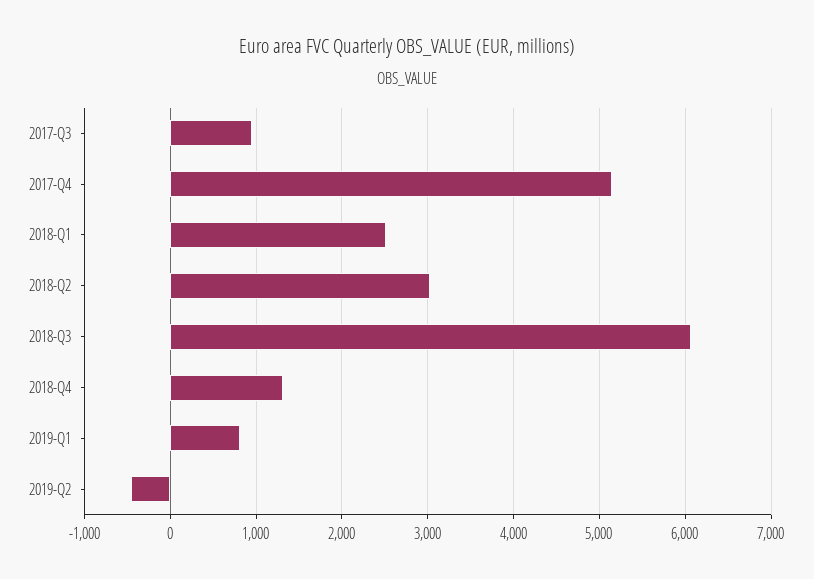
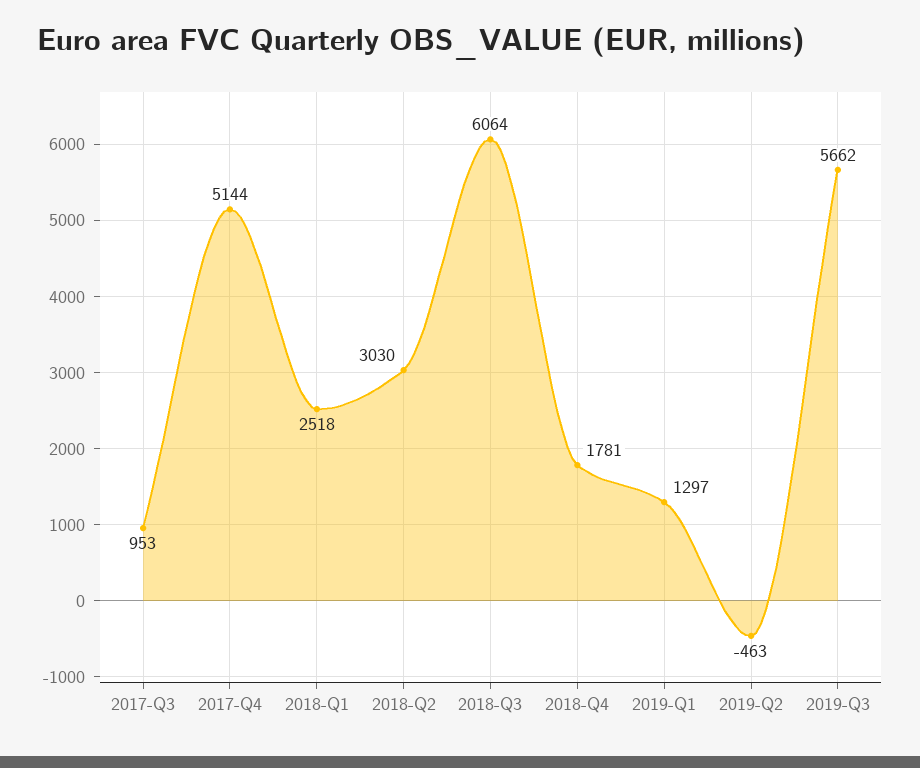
2018-Q4: 1300 -> 1781
2019-Q1: 800 -> 1297
2019-Q3: none -> 5662

